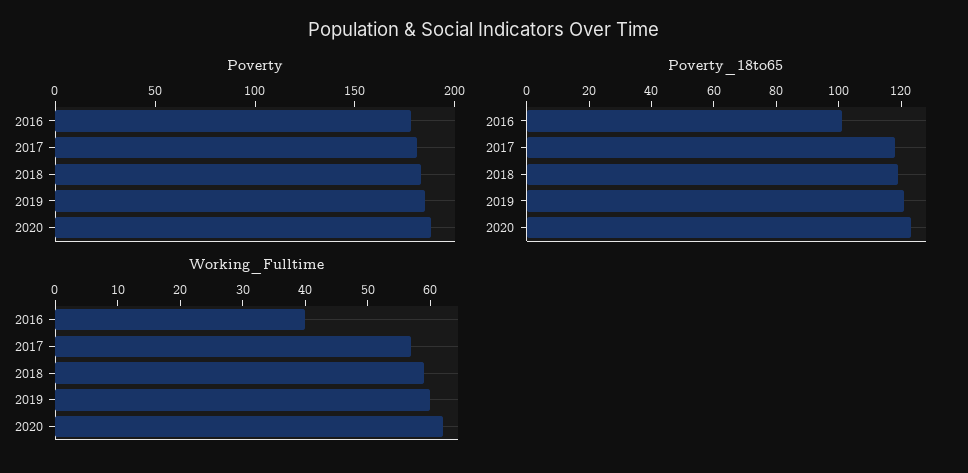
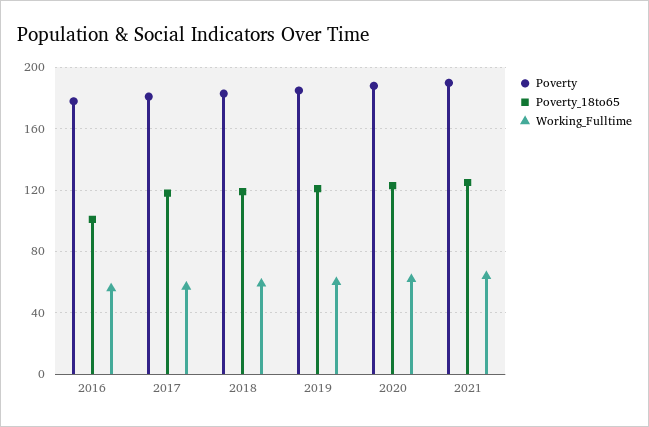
Working_Fulltime, 2016: 40 -> 55
Poverty, 2021: none -> 190
Poverty_18to65, 2021: none -> 125
Working_Fulltime, 2021: none -> 65

